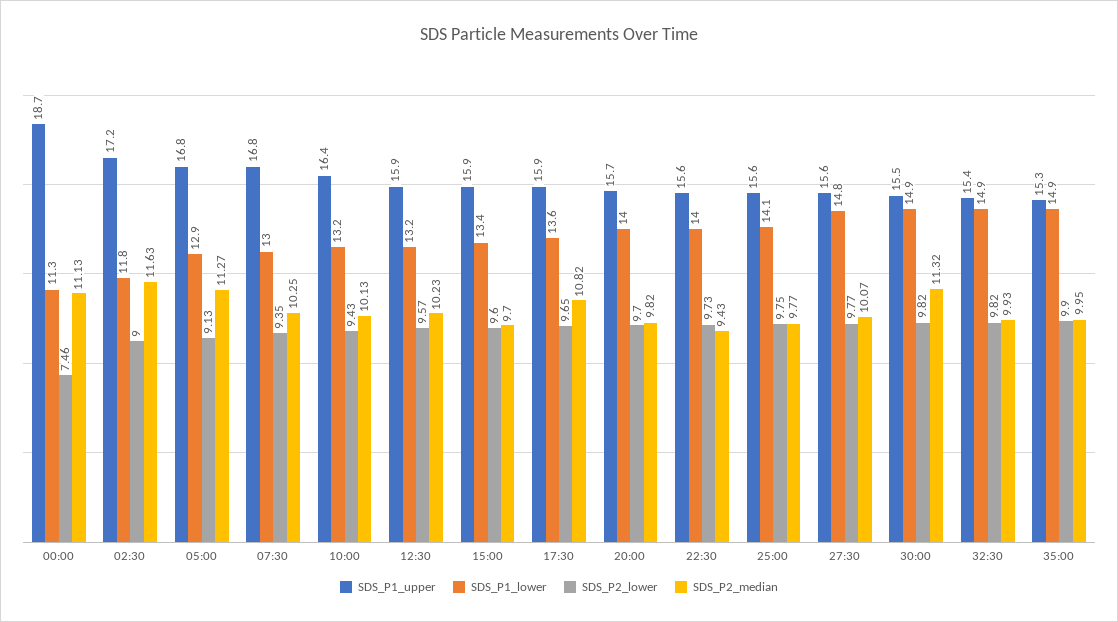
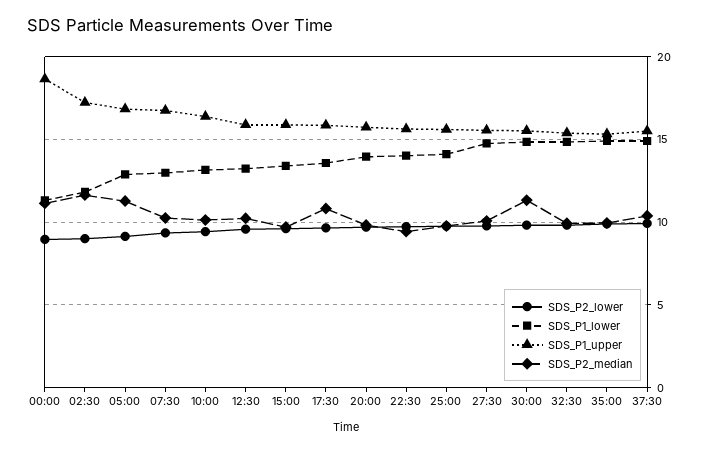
SDS_P2_lower, 00:00: 7.46 -> 9
SDS_P2_lower, 37:30: none -> 10
SDS_P1_lower, 37:30: none -> 15
SDS_P1_upper, 37:30: none -> 15.5
SDS_P2_median, 37:30: none -> 10.5

